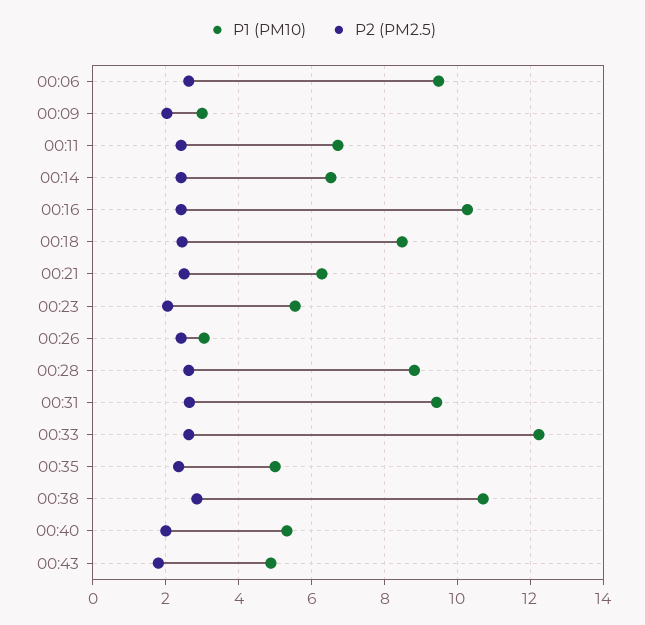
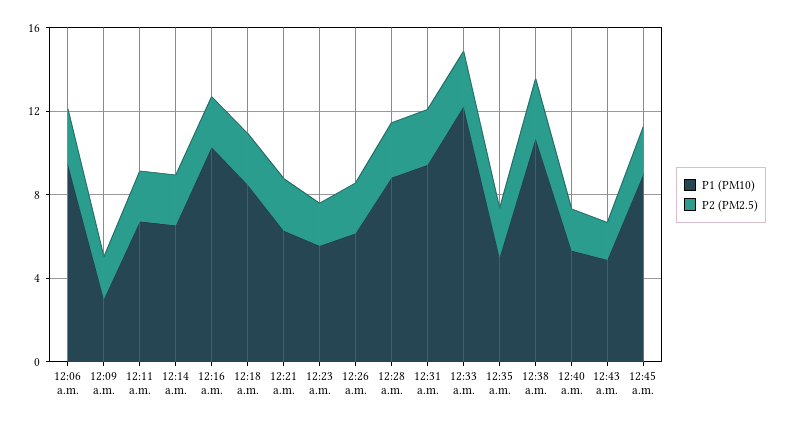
P1 (PM10), 00:26: 3 -> 6
P1 (PM10), 12:45 a.m.: none -> 9
P2 (PM2.5), 12:45 a.m.: none -> 2

